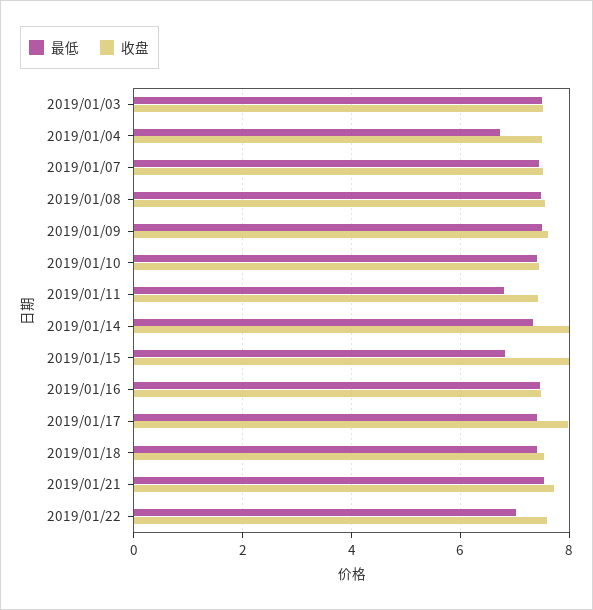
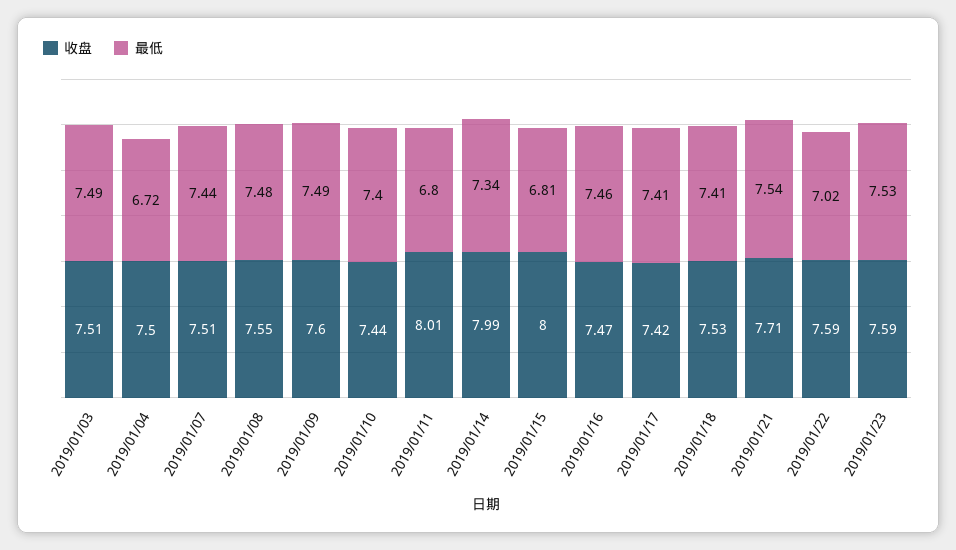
收盘, 2019/01/11: 7.4 -> 8.01
收盘, 2019/01/17: 8 -> 7.42
收盘, 2019/01/23: none -> 7.59
最低, 2019/01/23: none -> 7.53

